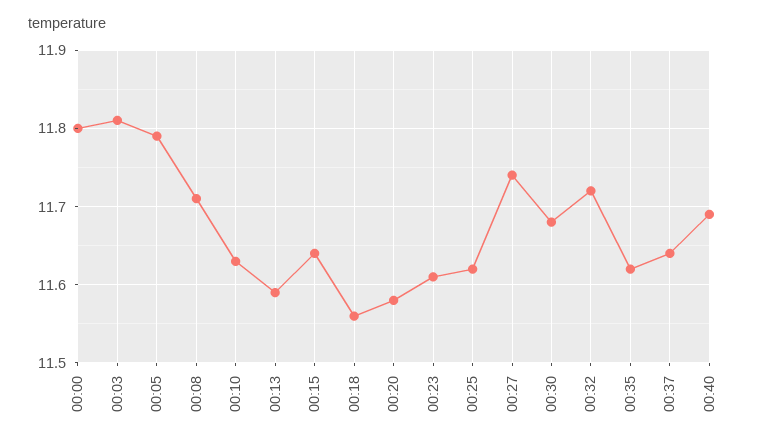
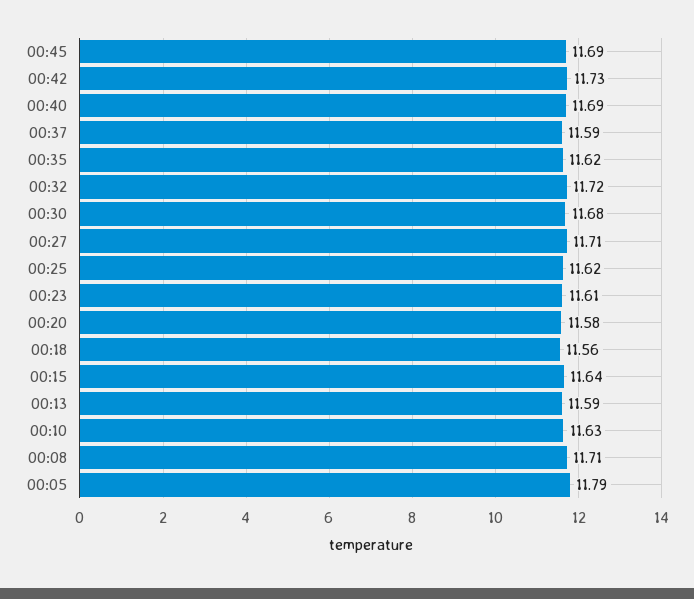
00:00: 11.8 -> none
00:03: 11.81 -> none
00:27: 11.74 -> 11.71
00:37: 11.64 -> 11.59
00:45: none -> 11.69
00:42: none -> 11.73

